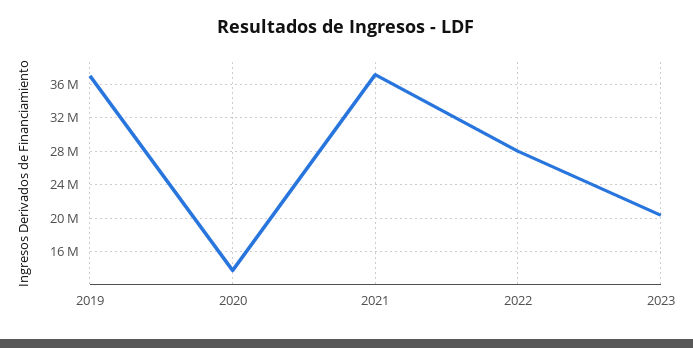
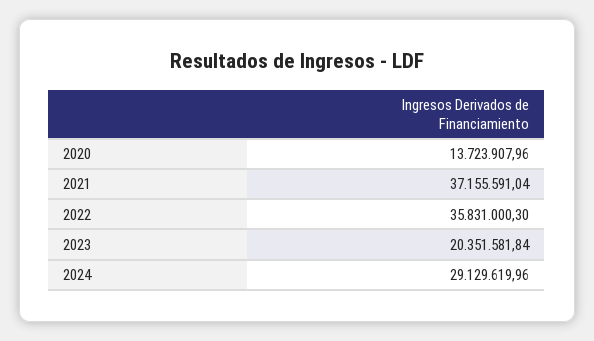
2019: 37000000 -> none
2022: 28000000 -> 35831000.3
2024: none -> 29129619.96

